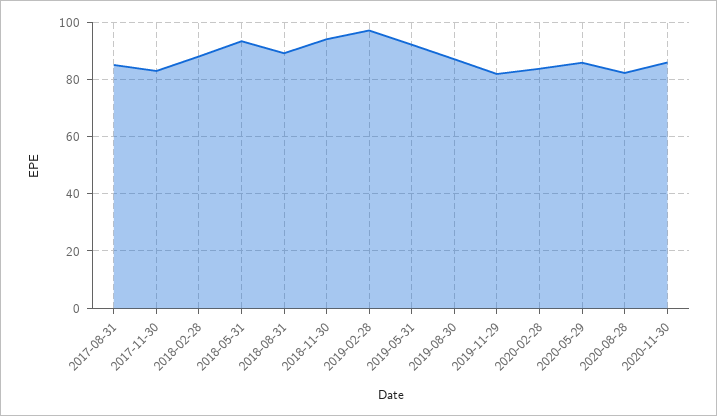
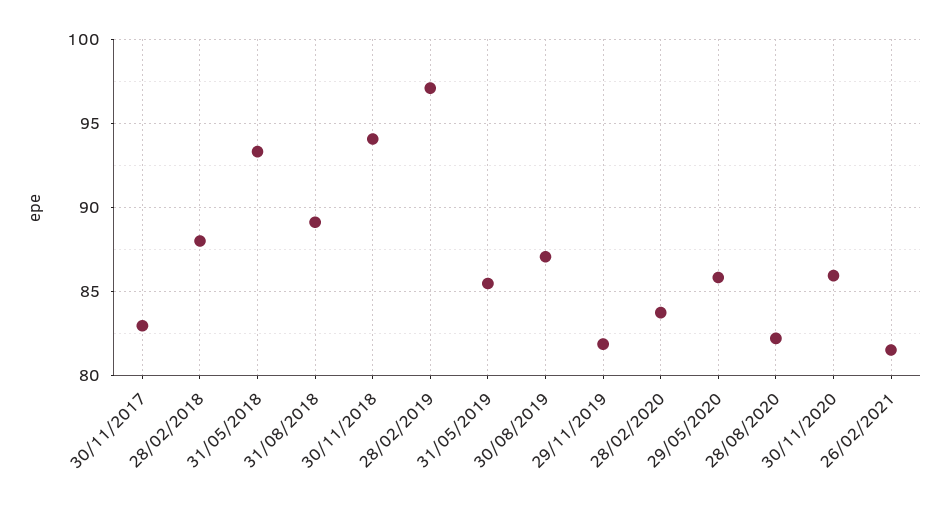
2017-08-31: 85 -> none
2019-05-31: 92.5 -> 85.5
26/02/2021: none -> 81.5

